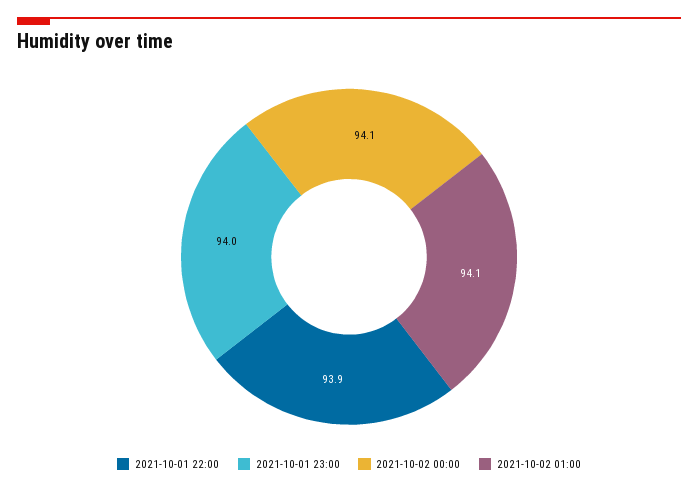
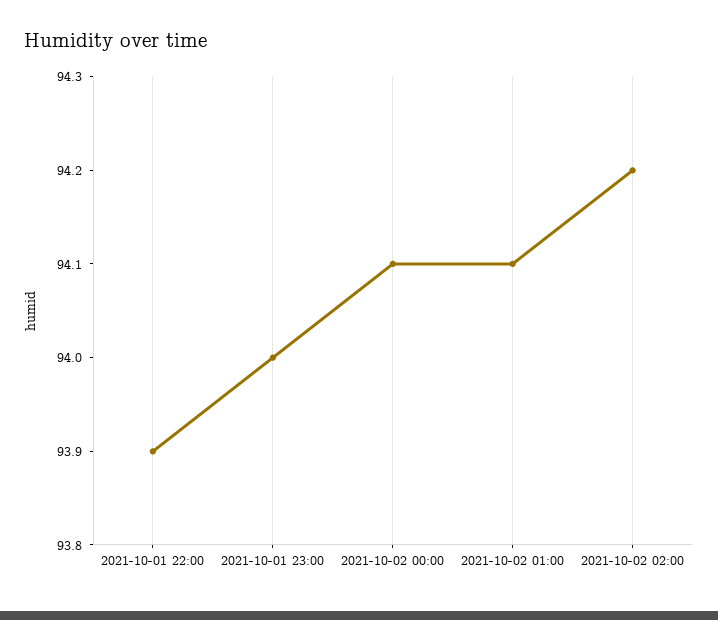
2021-10-02 02:00: none -> 94.2

